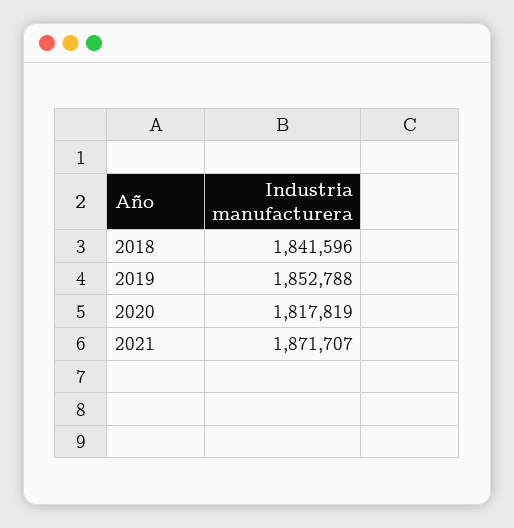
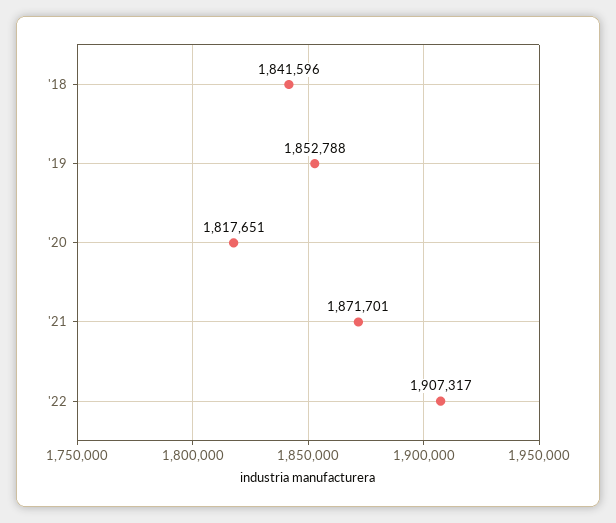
2020: 1817819 -> 1817651
2021: 1871707 -> 1871701
'22: none -> 1907317

